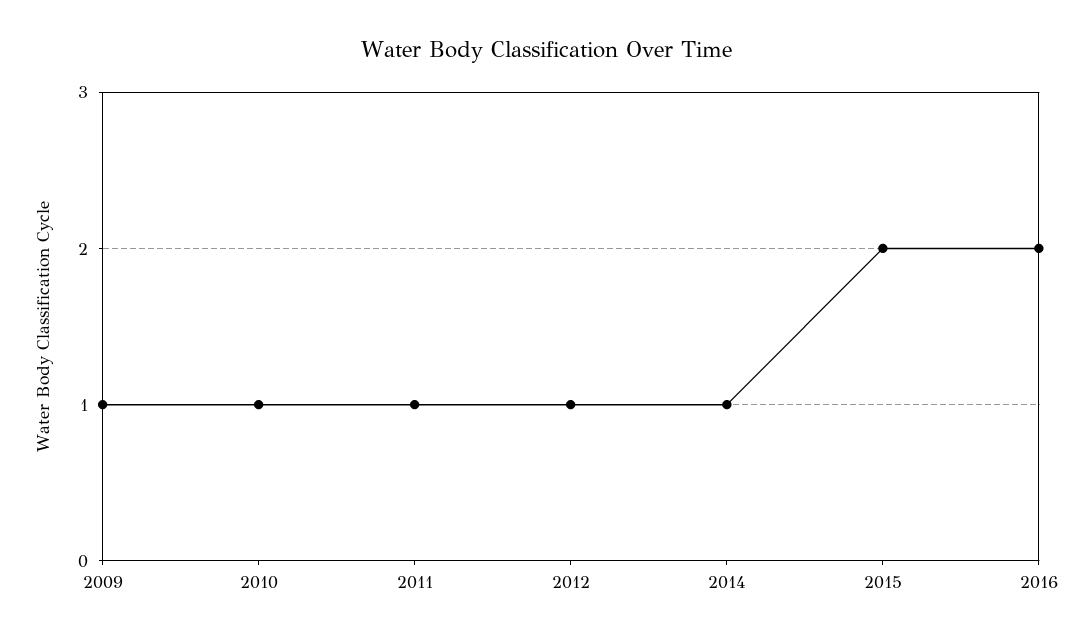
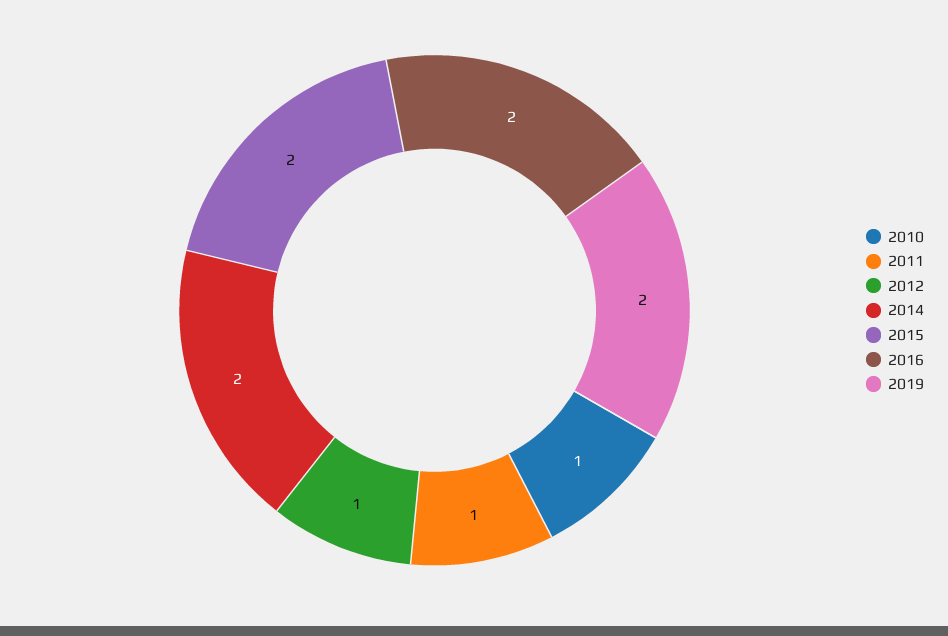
2009: 1 -> none
2014: 1 -> 2
2019: none -> 2

